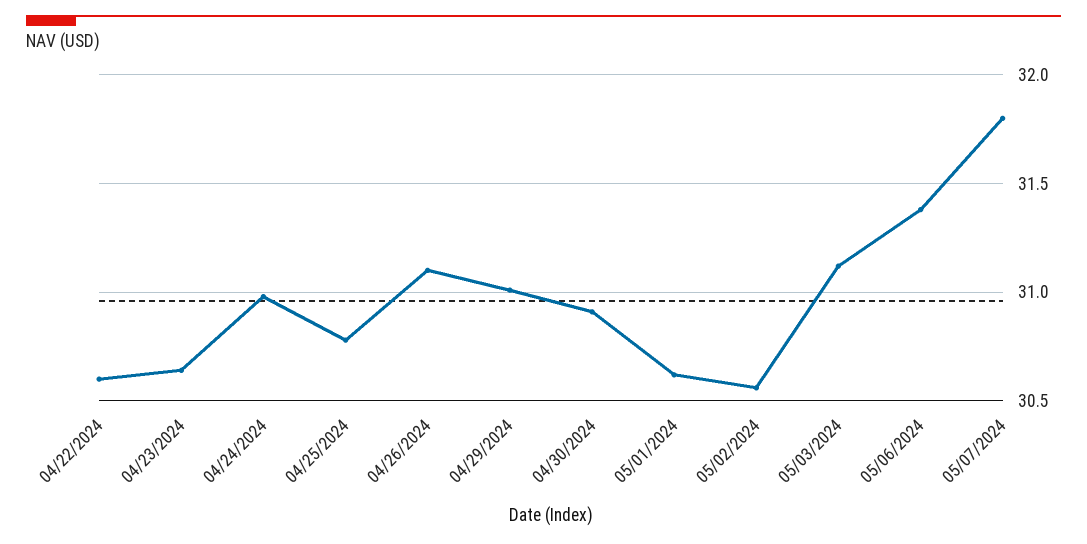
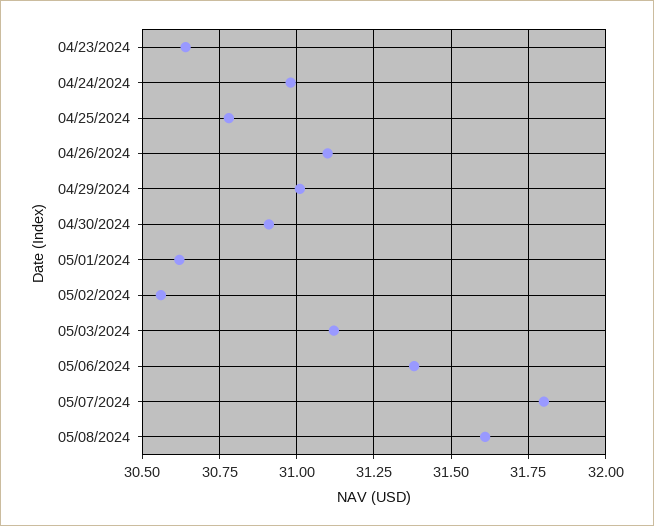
04/22/2024: 30.6 -> none
05/08/2024: none -> 31.6

